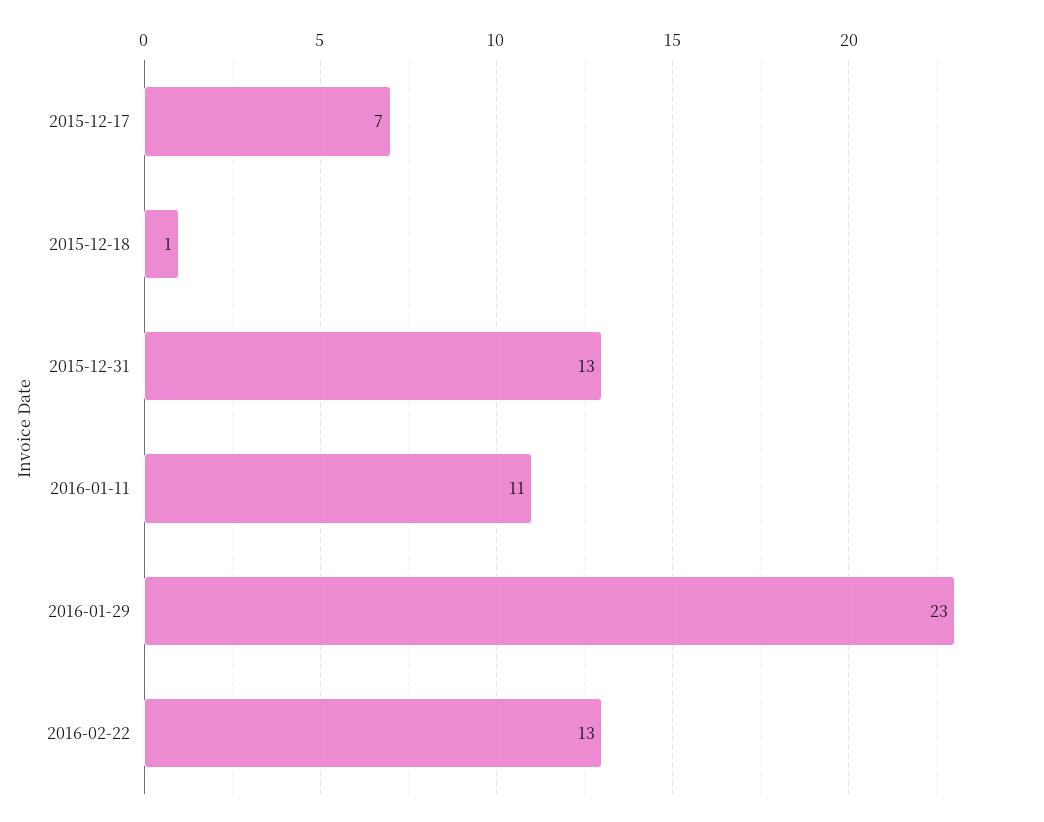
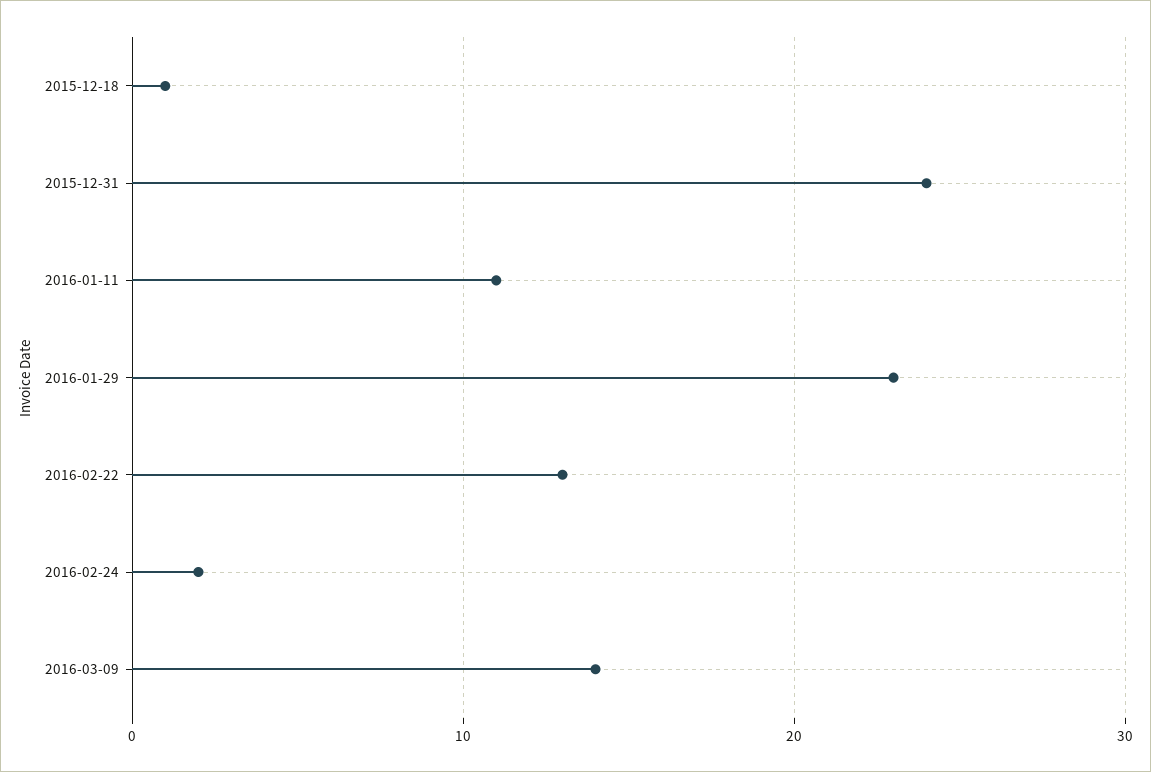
2015-12-17: 7 -> none
2015-12-31: 13 -> 24
2016-02-24: none -> 2
2016-03-09: none -> 14

